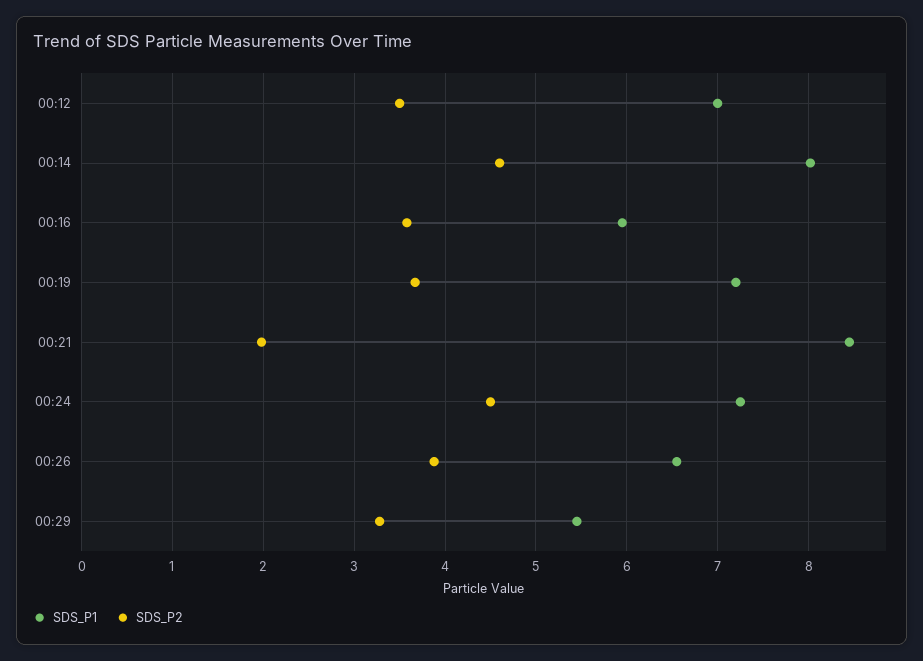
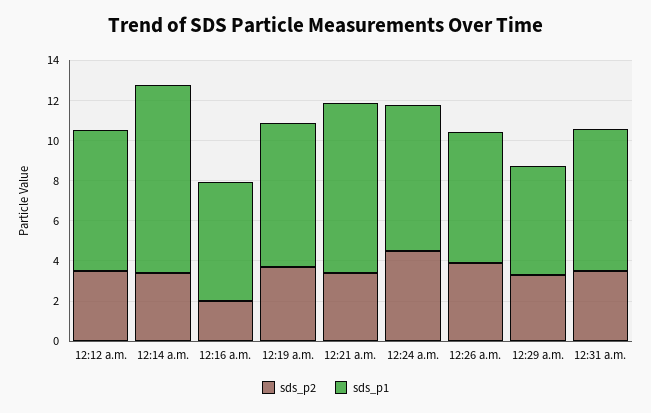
SDS_P1, 00:14: 8 -> 9.5
SDS_P2, 00:14: 4.6 -> 3.5
SDS_P2, 00:16: 3.6 -> 2
SDS_P2, 00:21: 2 -> 3.5
SDS_P2, 12:31 a.m.: none -> 3.5
SDS_P1, 12:31 a.m.: none -> 7

